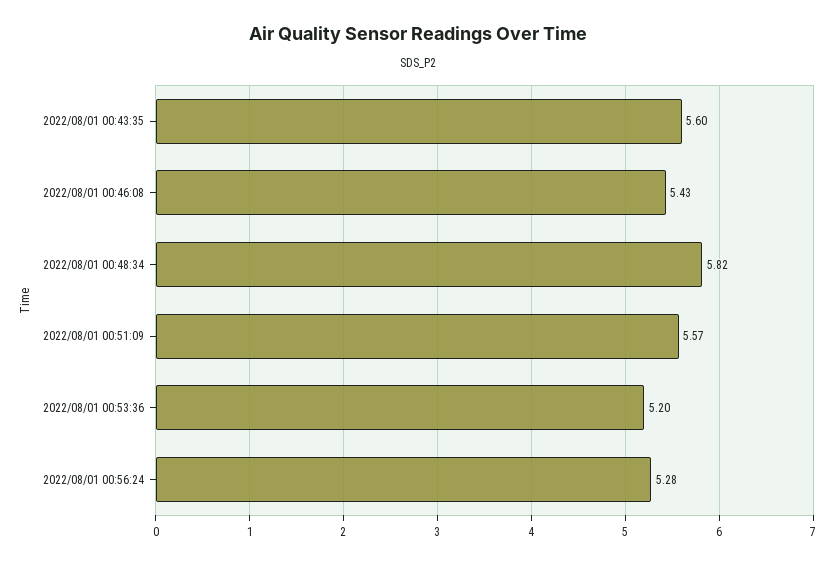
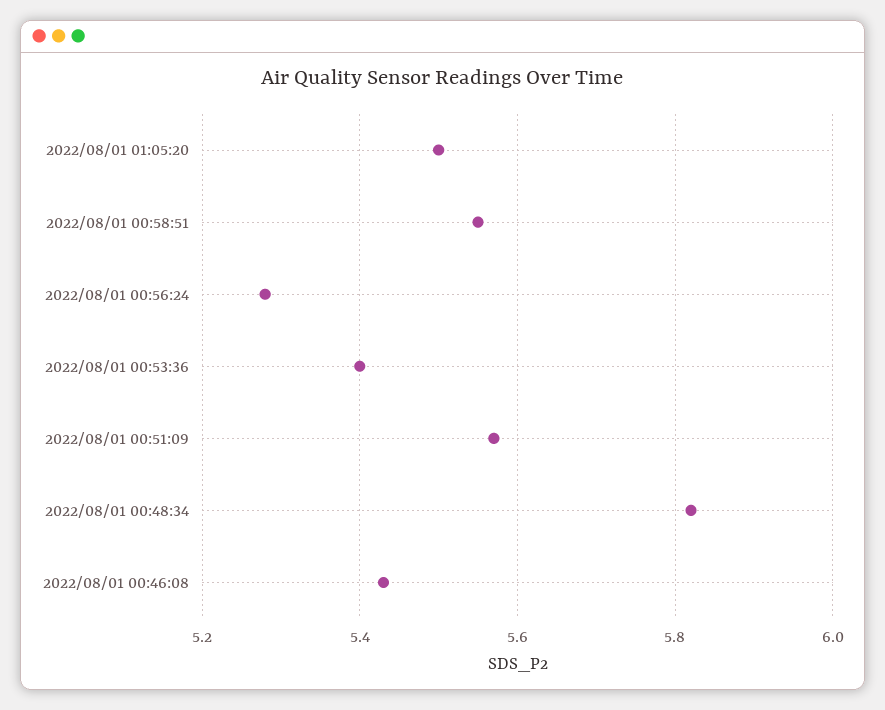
2022/08/01 00:43:35: 5.6 -> none
2022/08/01 00:53:36: 5.2 -> 5.4
2022/08/01 01:05:20: none -> 5.5
2022/08/01 00:58:51: none -> 5.55

